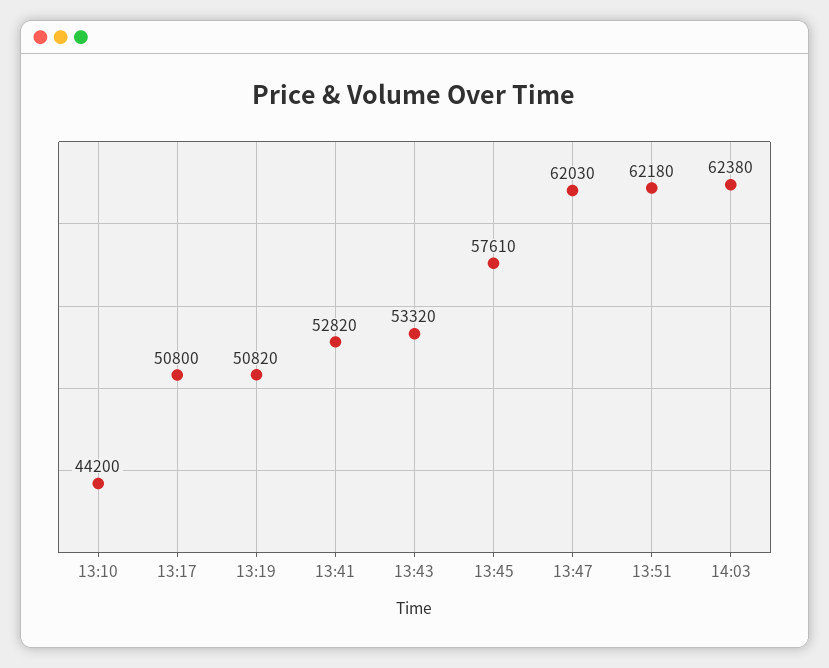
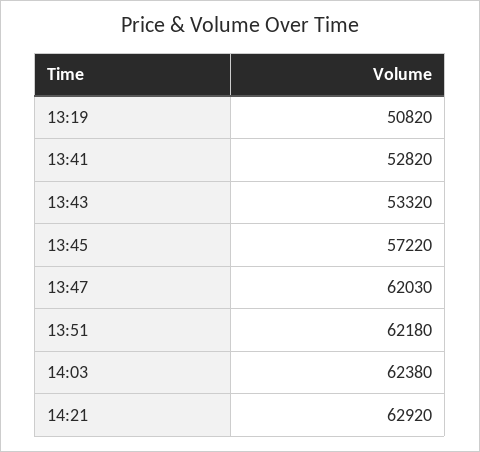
13:10: 44200 -> none
13:17: 50800 -> none
13:45: 57610 -> 57220
14:21: none -> 62920

